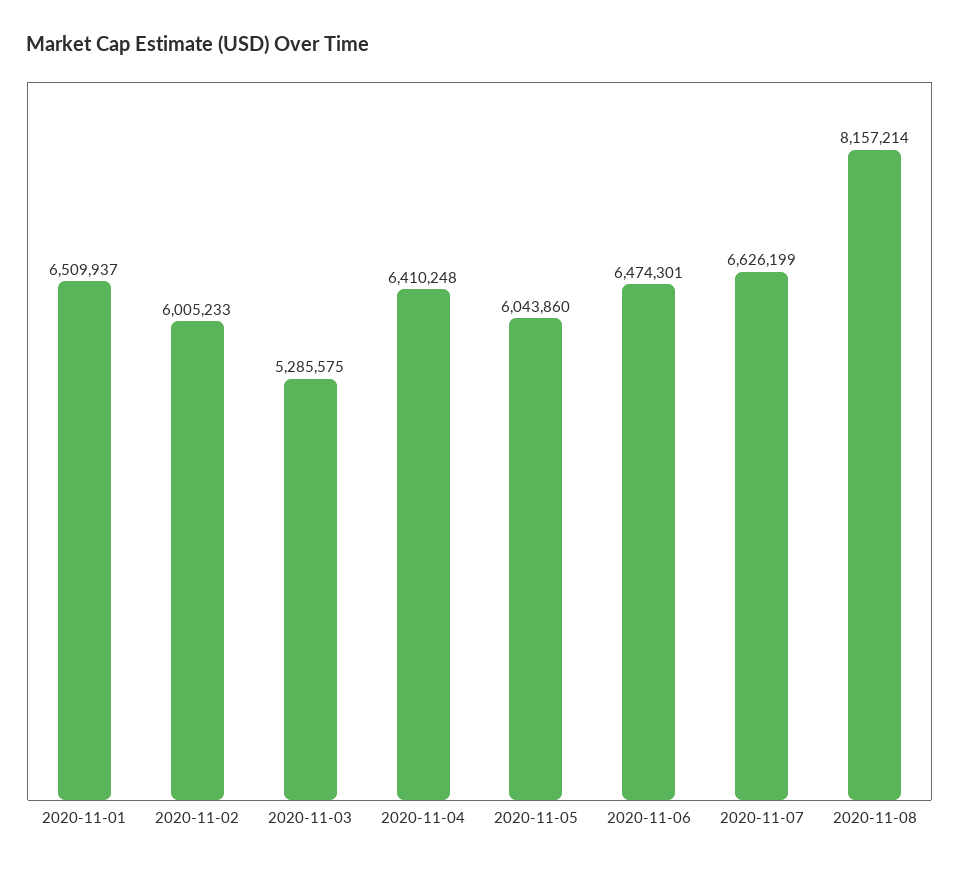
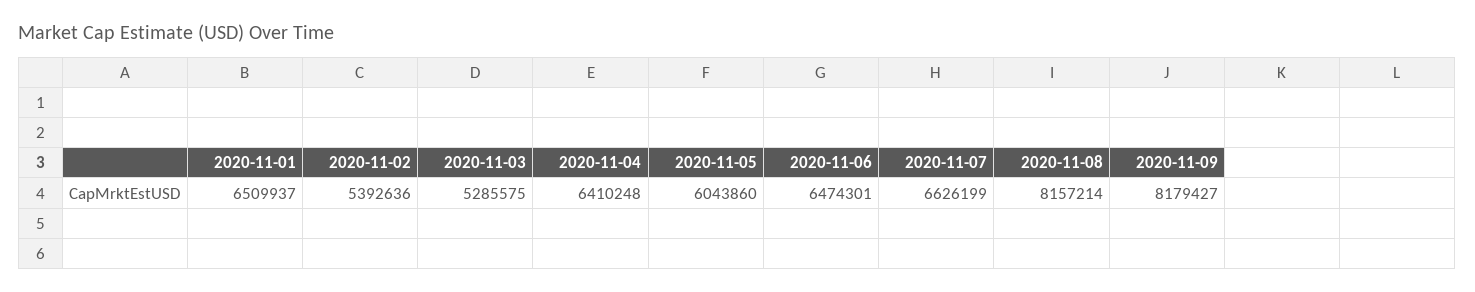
2020-11-02: 6005233 -> 5392636
2020-11-09: none -> 8179427

